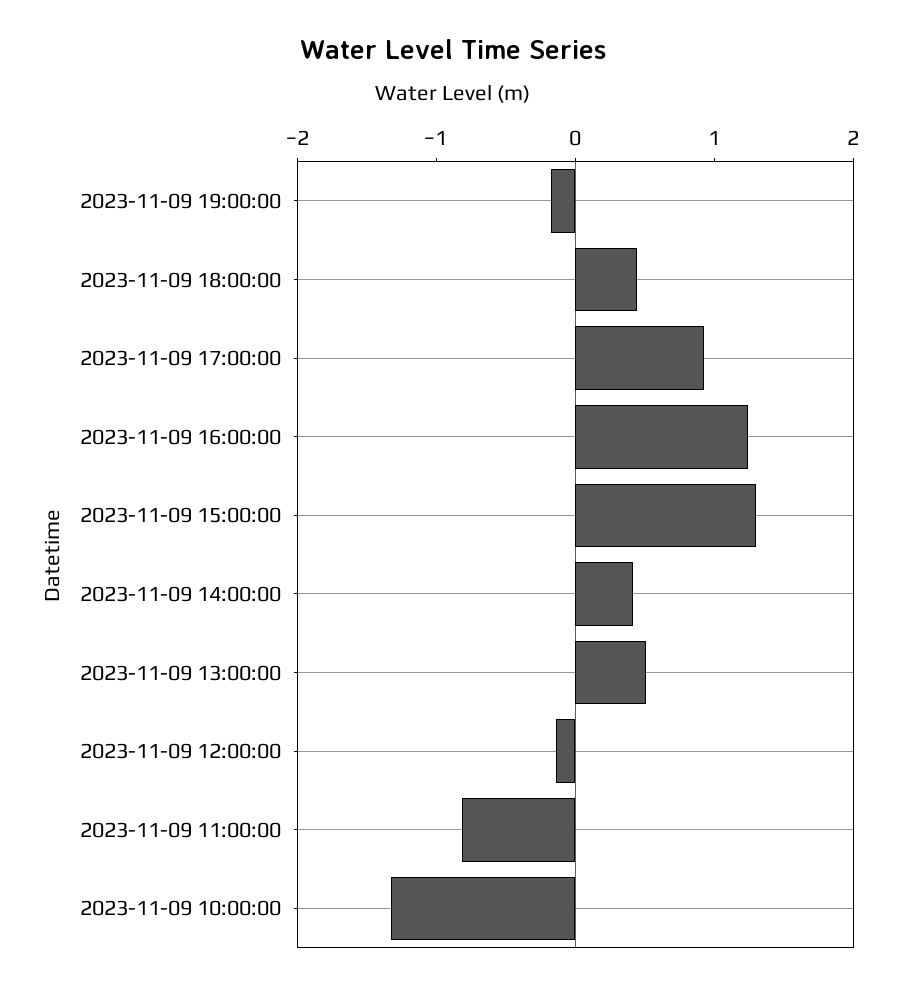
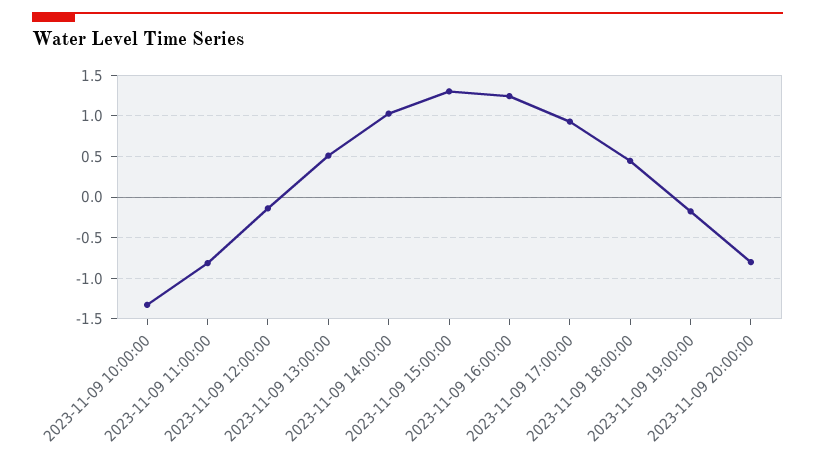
2023-11-09 14:00:00: 0.4 -> 1
2023-11-09 20:00:00: none -> -0.8

